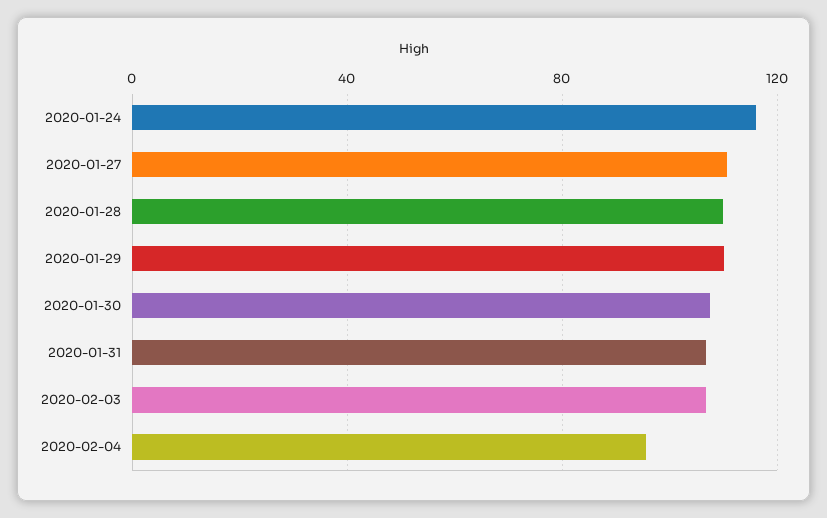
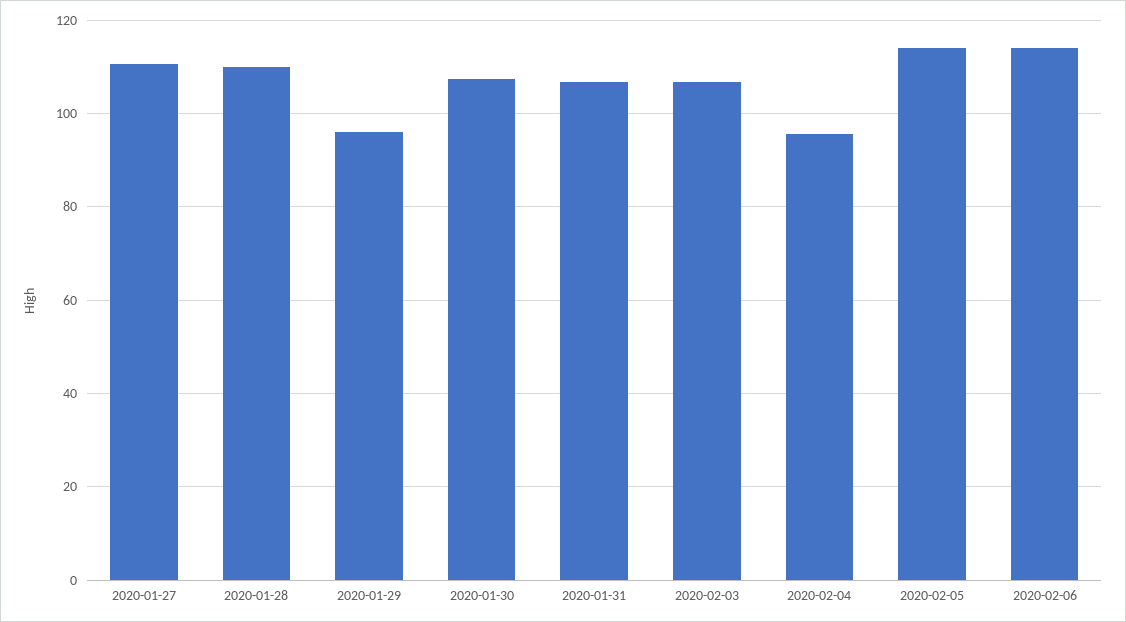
2020-01-24: 115 -> none
2020-01-29: 110 -> 96
2020-02-05: none -> 114
2020-02-06: none -> 114

